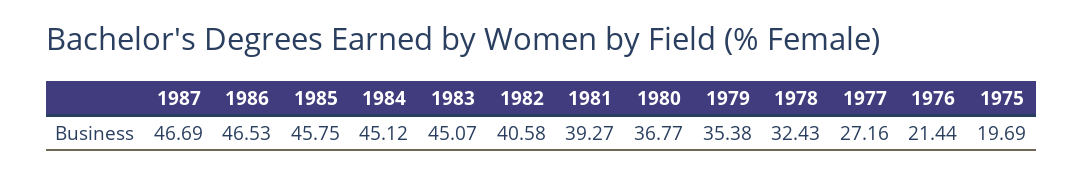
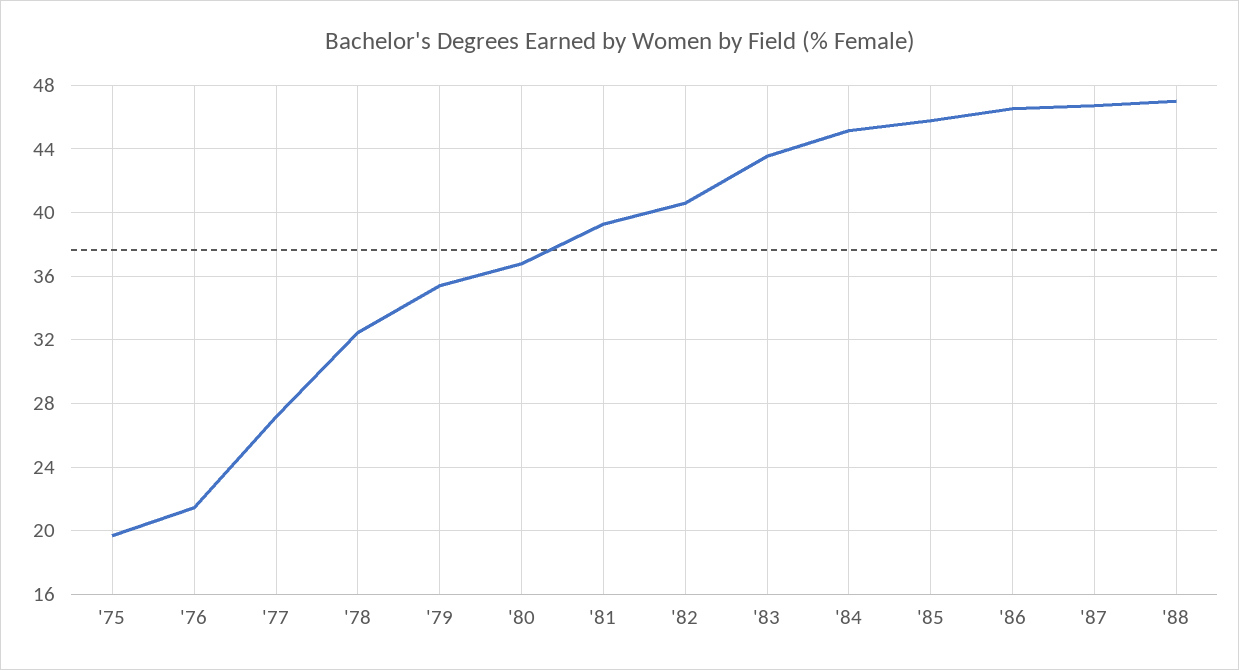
1983: 45.07 -> 43.5
'88: none -> 47

